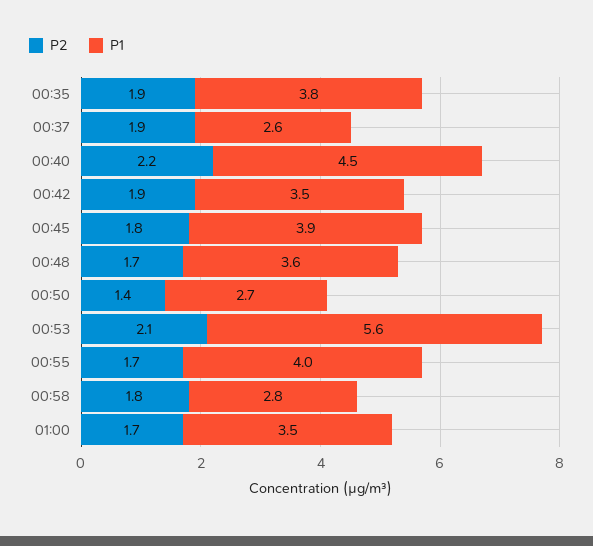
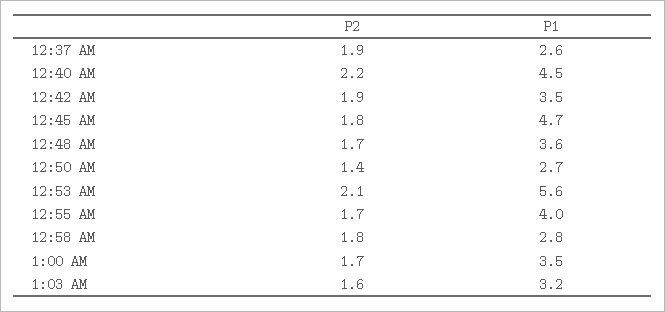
P2, 00:35: 1.9 -> none
P1, 00:35: 3.8 -> none
P1, 00:45: 3.9 -> 4.7
P2, 1:03 AM: none -> 1.6
P1, 1:03 AM: none -> 3.2

